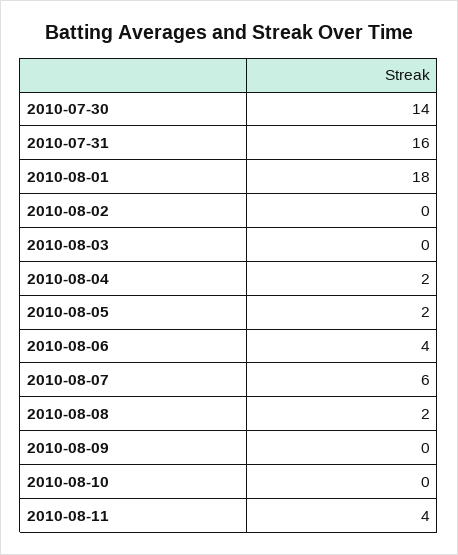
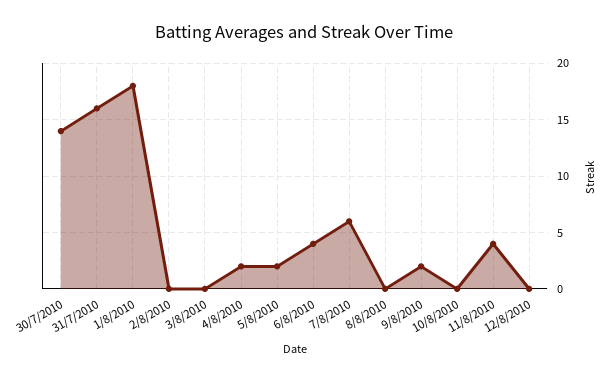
2010-08-08: 2 -> 0
2010-08-09: 0 -> 2
12/8/2010: none -> 0

